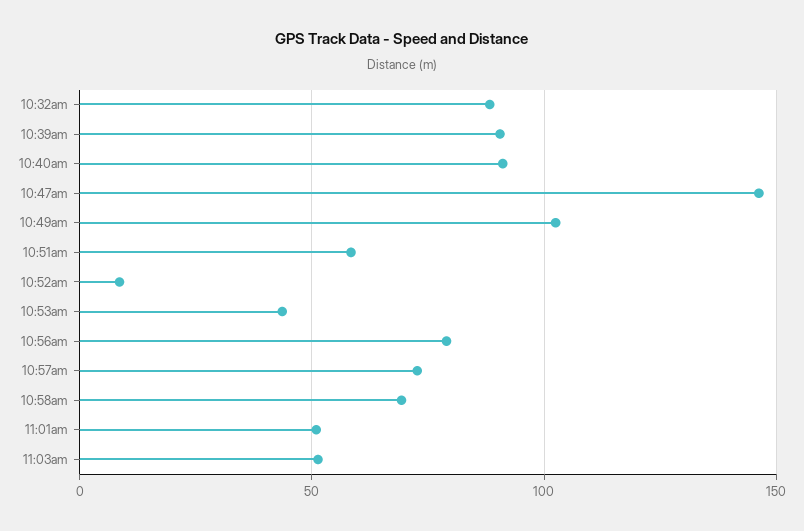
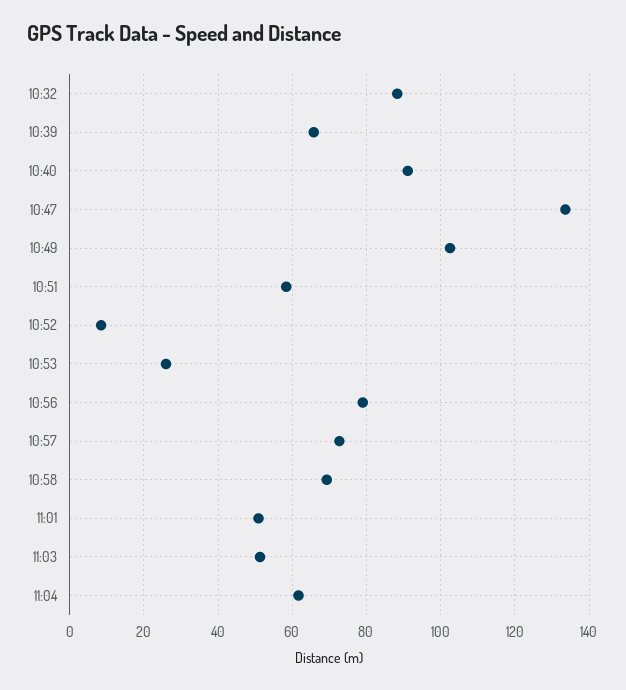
10:39am: 90 -> 66
10:47am: 145 -> 134
10:53am: 45 -> 26
11:04: none -> 62

